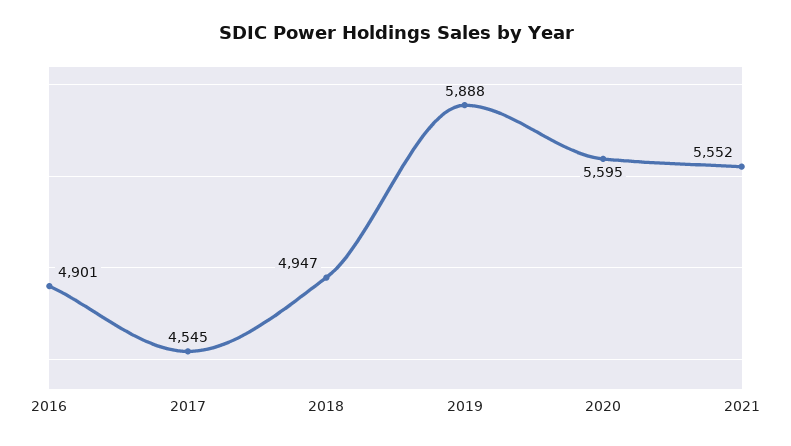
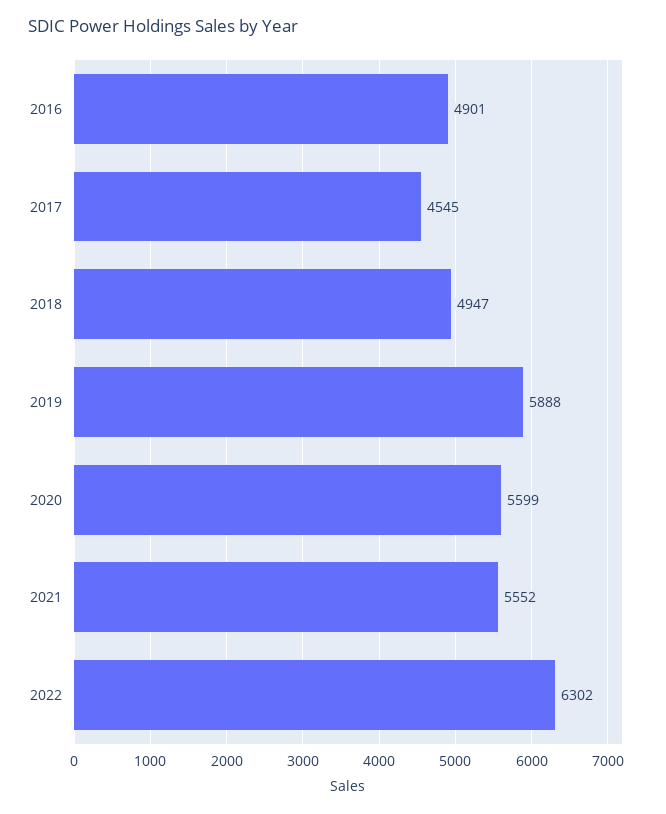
2020: 5595 -> 5599
2022: none -> 6302

